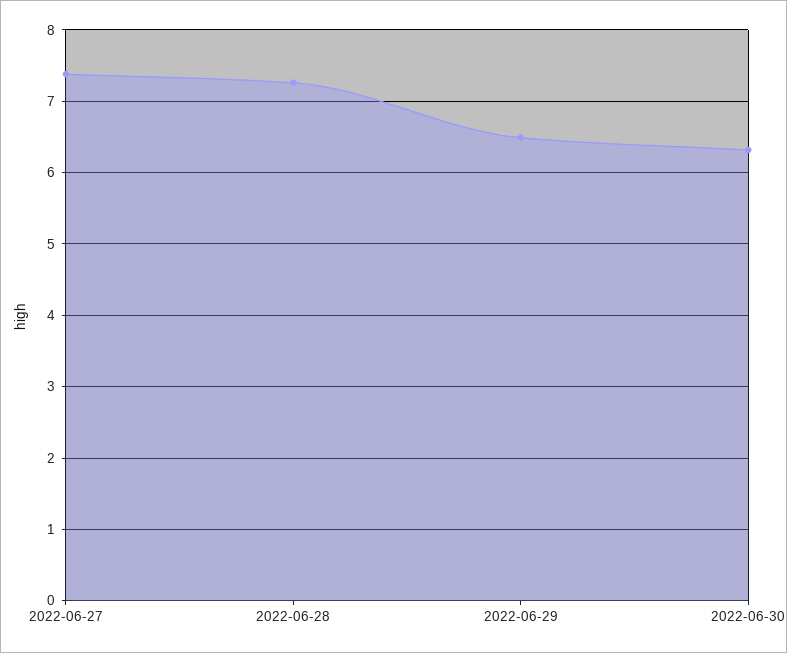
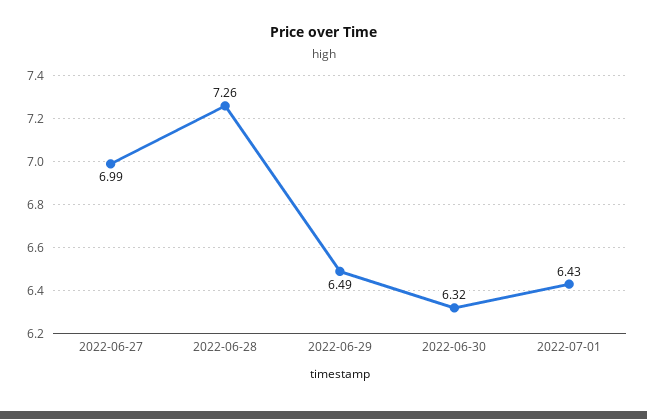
2022-06-27: 7.4 -> 6.99
2022-07-01: none -> 6.43

